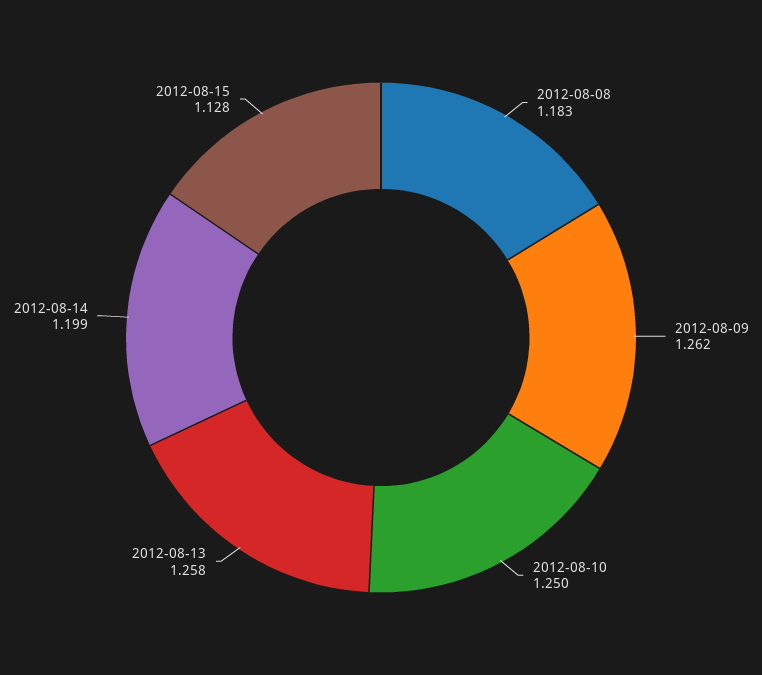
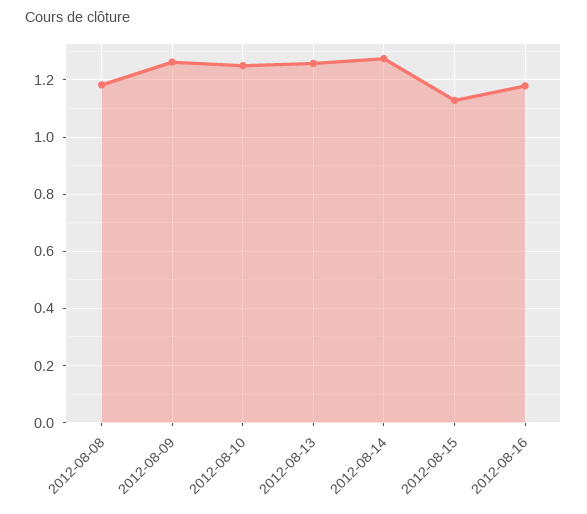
2012-08-14: 1.199 -> 1.275
2012-08-16: none -> 1.175

